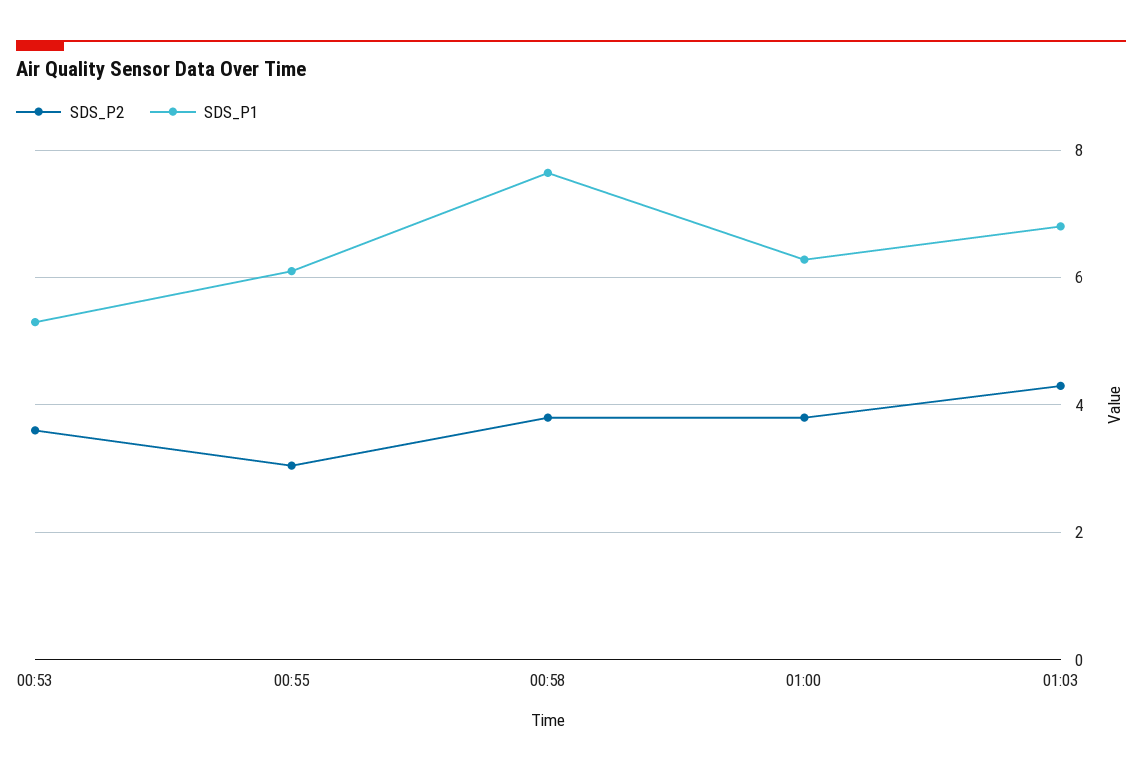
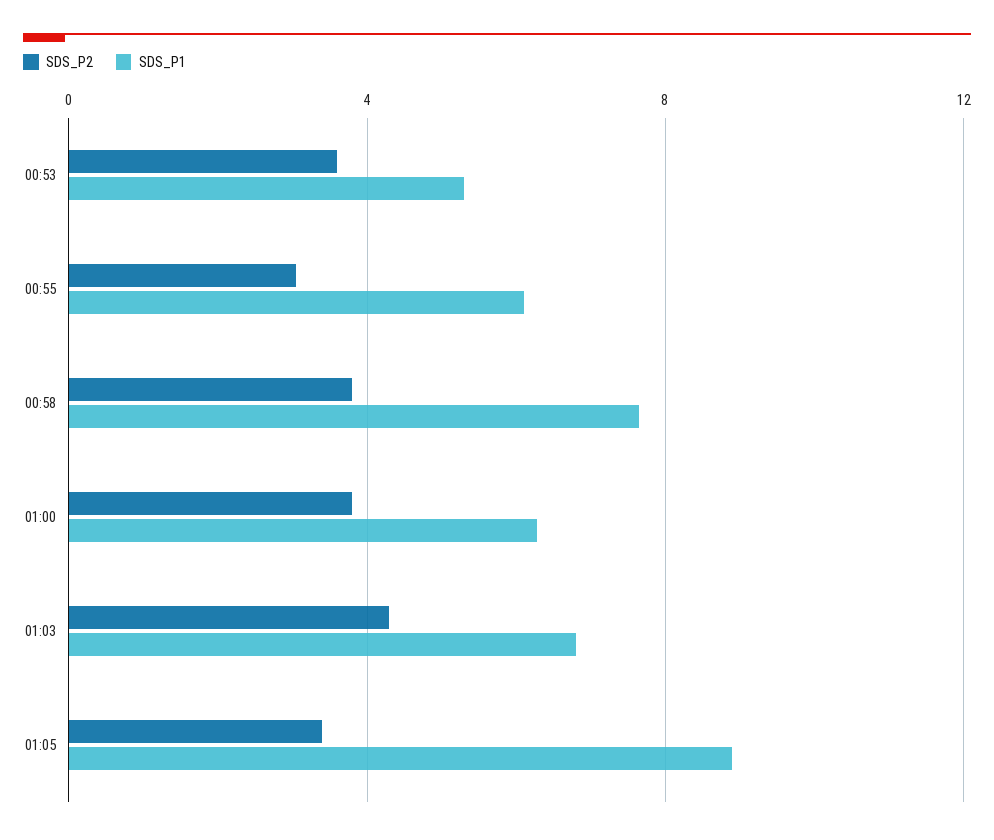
SDS_P2, 01:05: none -> 3.5
SDS_P1, 01:05: none -> 9

